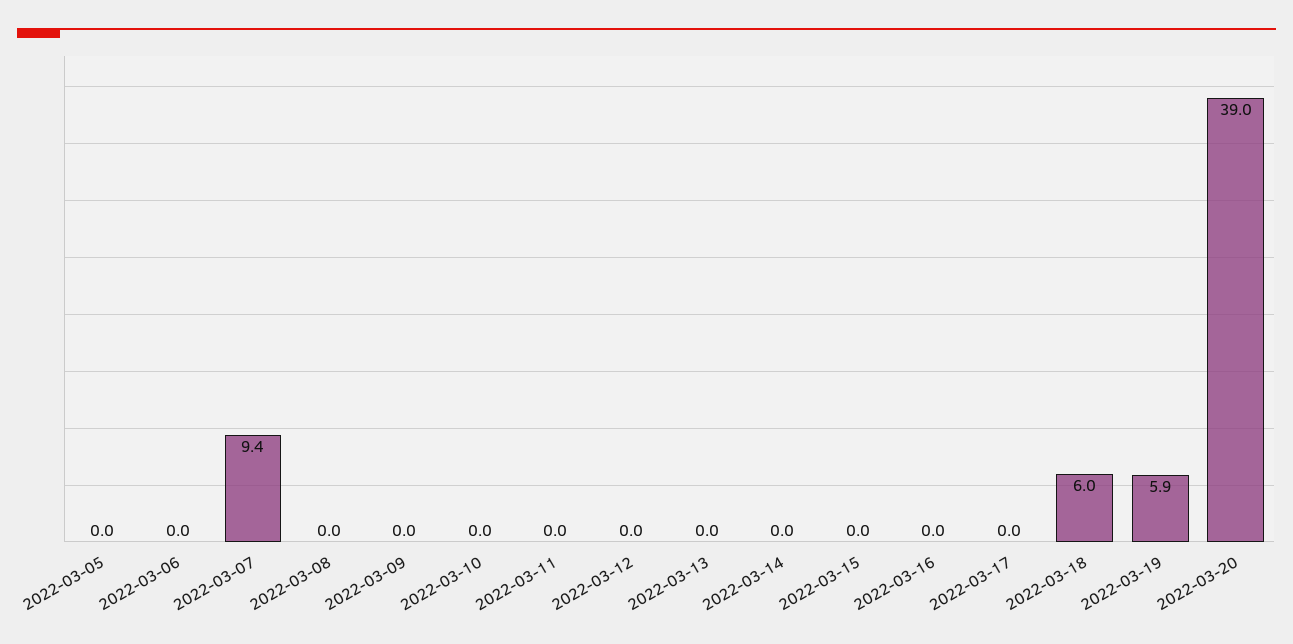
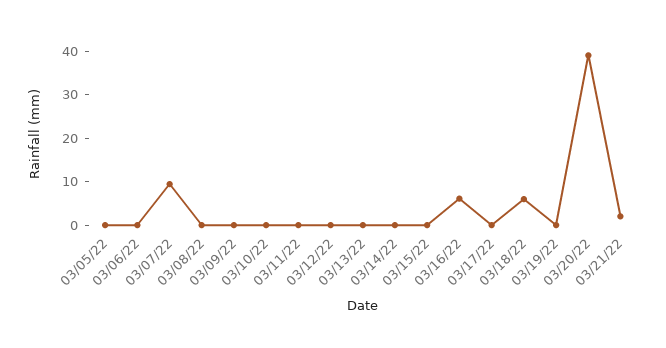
2022-03-16: 0 -> 6
2022-03-19: 5.9 -> 0
03/21/22: none -> 2

